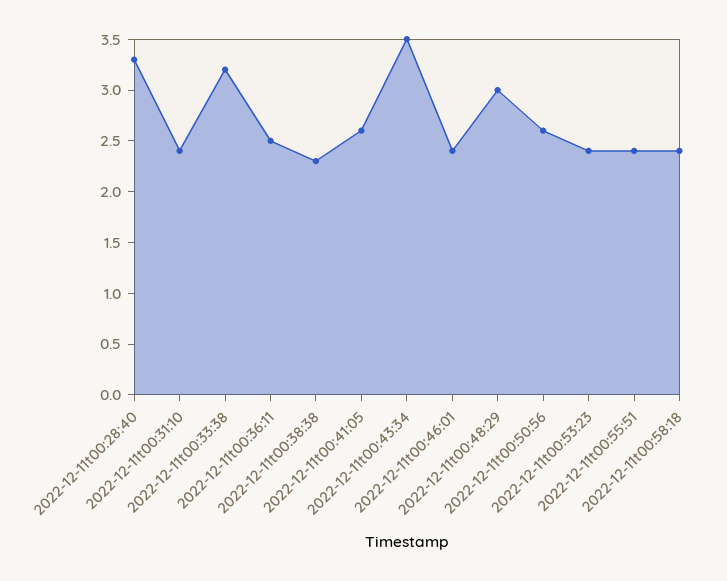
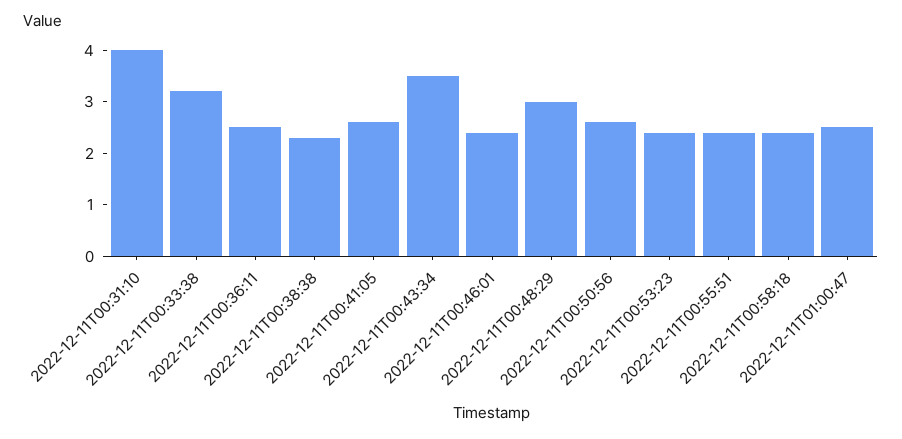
2022-12-11t00:28:40: 3.3 -> none
2022-12-11t00:31:10: 2.4 -> 4
2022-12-11T01:00:47: none -> 2.5

